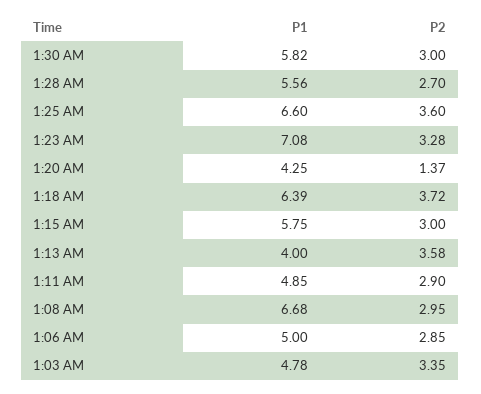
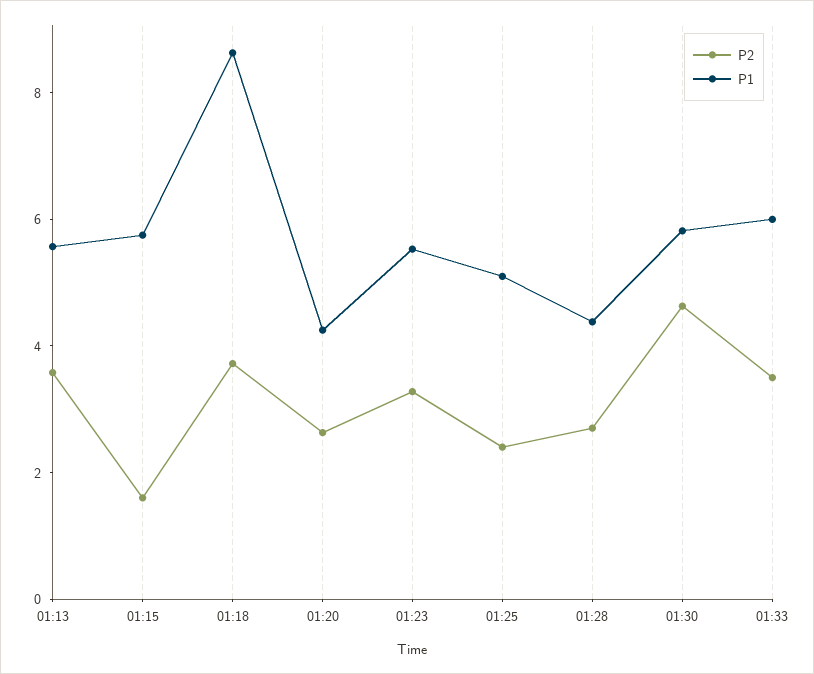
P2, 1:30 AM: 3 -> 4.5
P1, 1:28 AM: 5.56 -> 4.5
P1, 1:25 AM: 6.6 -> 5
P2, 1:25 AM: 3.6 -> 2.5
P1, 1:23 AM: 7.08 -> 5.5
P2, 1:20 AM: 1.37 -> 2.5
P1, 1:18 AM: 6.39 -> 8.5
P2, 1:15 AM: 3 -> 1.5
P1, 1:13 AM: 4 -> 5.5
P1, 1:11 AM: 4.85 -> none
P2, 1:11 AM: 2.9 -> none
P1, 1:08 AM: 6.68 -> none
P2, 1:08 AM: 2.95 -> none
P1, 1:06 AM: 5 -> none
P2, 1:06 AM: 2.85 -> none
P1, 1:03 AM: 4.78 -> none
P2, 1:03 AM: 3.35 -> none
P2, 01:33: none -> 3.5
P1, 01:33: none -> 6

